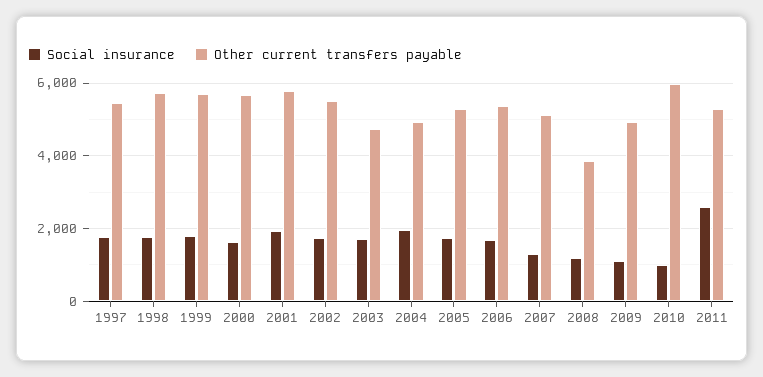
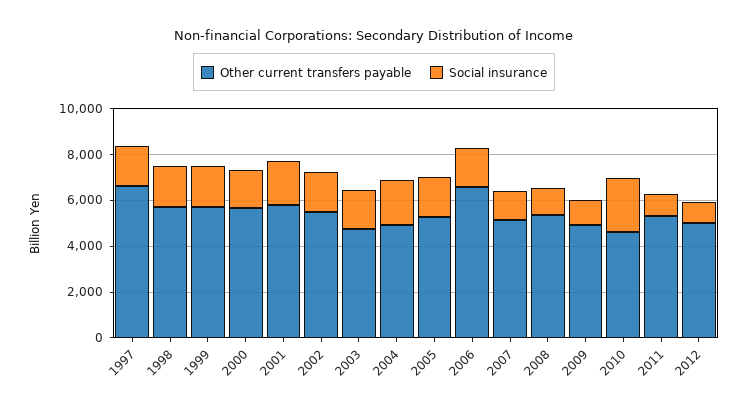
Other current transfers payable, 1997: 5400 -> 6500
Other current transfers payable, 2006: 5400 -> 6500
Other current transfers payable, 2008: 3800 -> 5500
Social insurance, 2010: 1000 -> 2500
Other current transfers payable, 2010: 6000 -> 4500
Social insurance, 2011: 2600 -> 1000
Other current transfers payable, 2012: none -> 5000
Social insurance, 2012: none -> 1000

